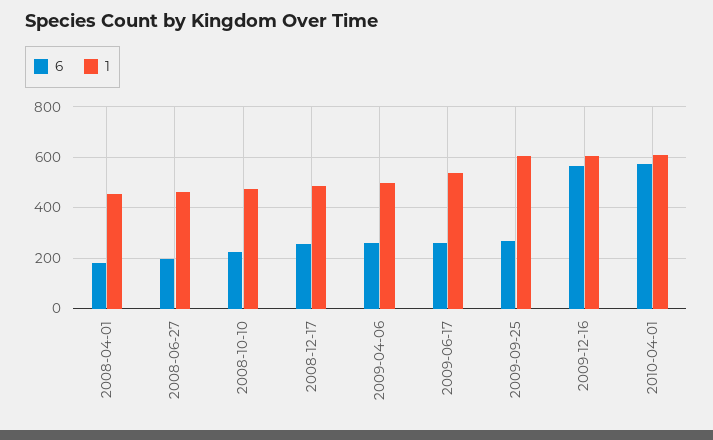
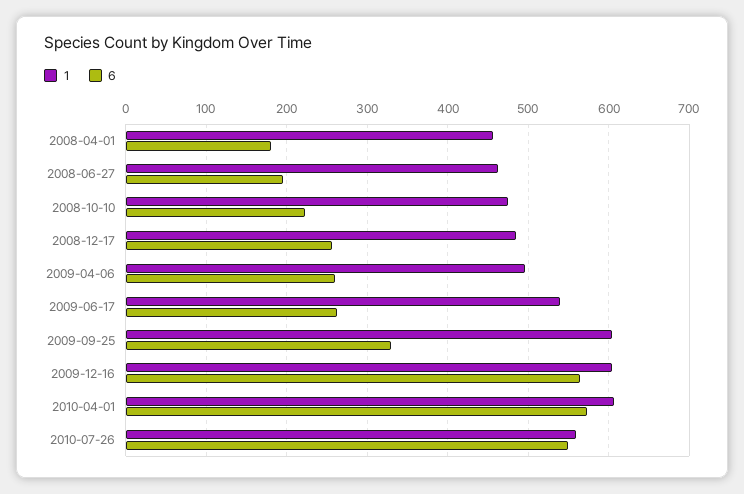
6, 2009-09-25: 275 -> 330
1, 2010-07-26: none -> 560
6, 2010-07-26: none -> 550

